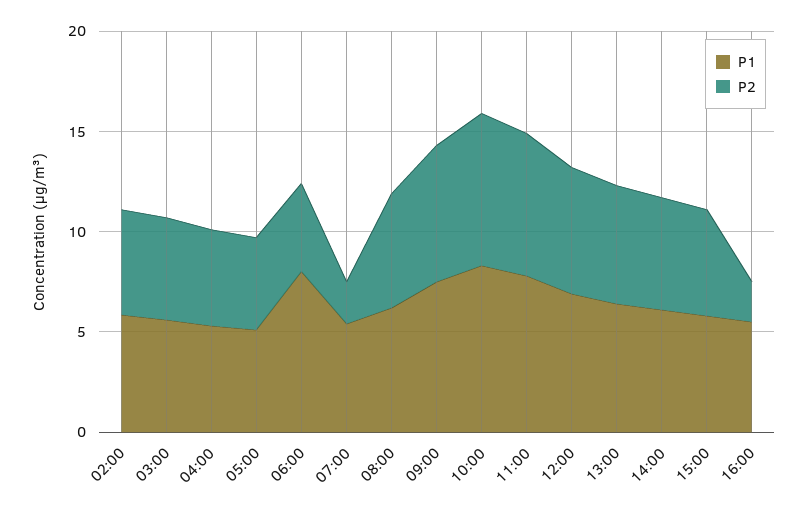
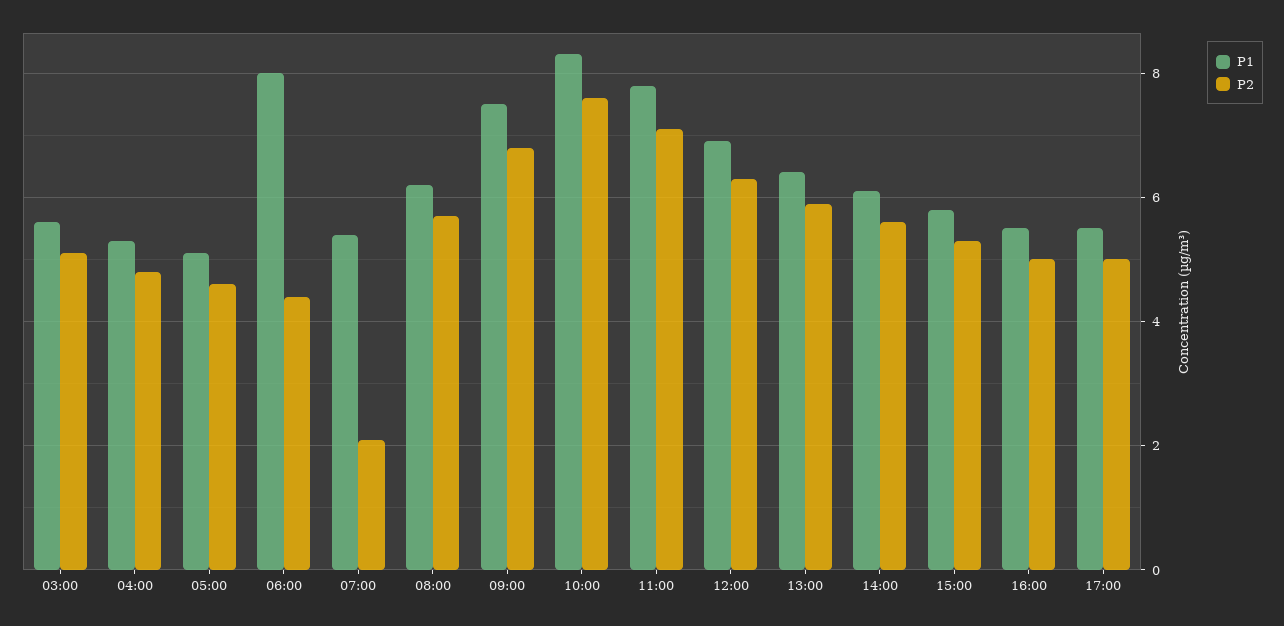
P1, 02:00: 6 -> none
P2, 02:00: 5 -> none
P2, 16:00: 2 -> 5
P1, 17:00: none -> 5.5
P2, 17:00: none -> 5

